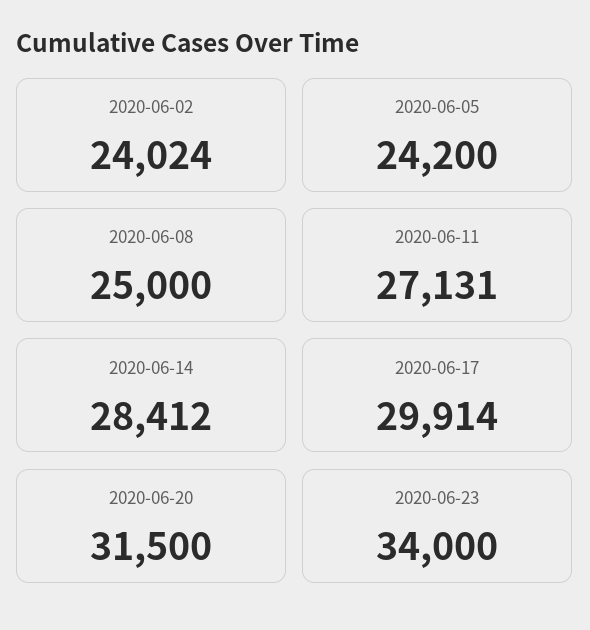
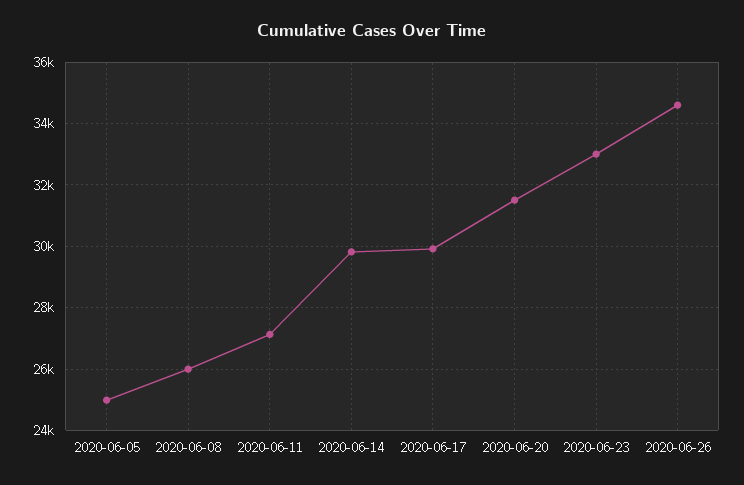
2020-06-02: 24024 -> none
2020-06-05: 24200 -> 25000
2020-06-08: 25000 -> 26000
2020-06-14: 28412 -> 29800
2020-06-23: 34000 -> 33000
2020-06-26: none -> 34600

